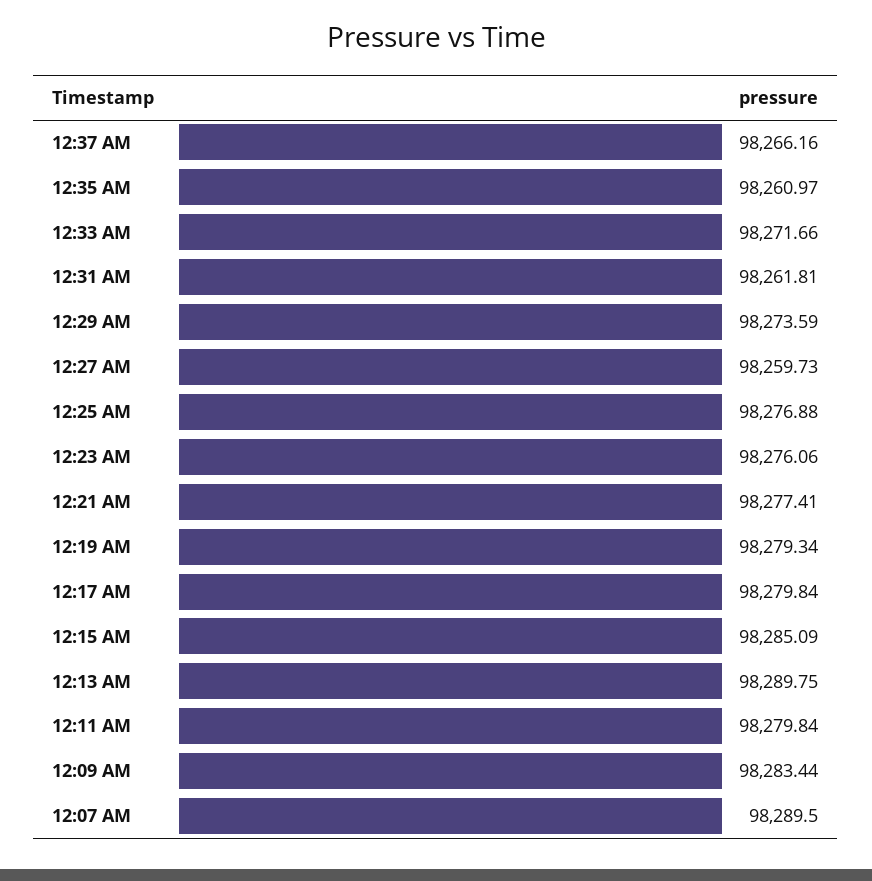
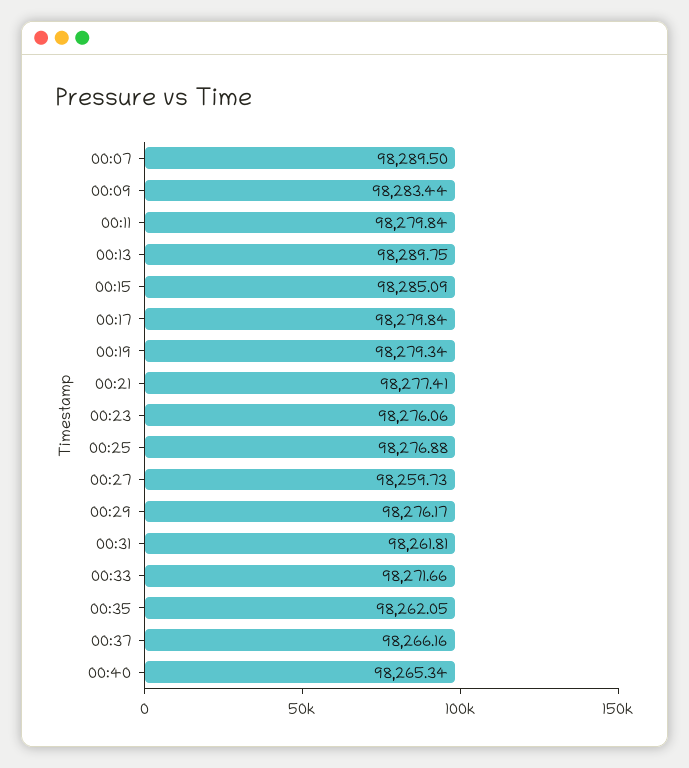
12:35 AM: 98260.97 -> 98262.05
12:29 AM: 98273.59 -> 98276.17
00:40: none -> 98265.34

